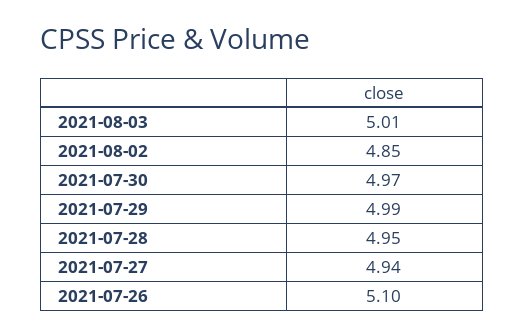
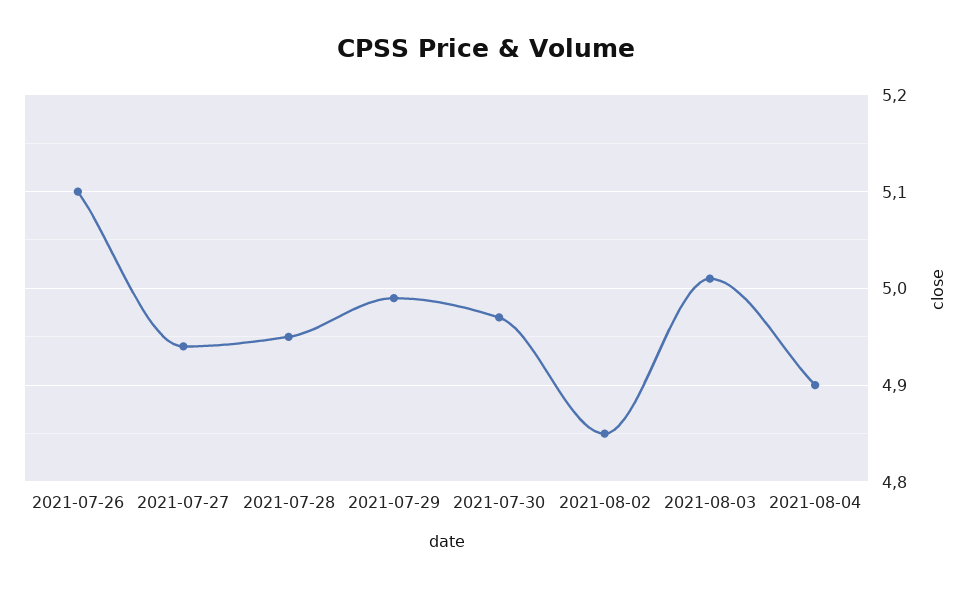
2021-08-04: none -> 4.9

